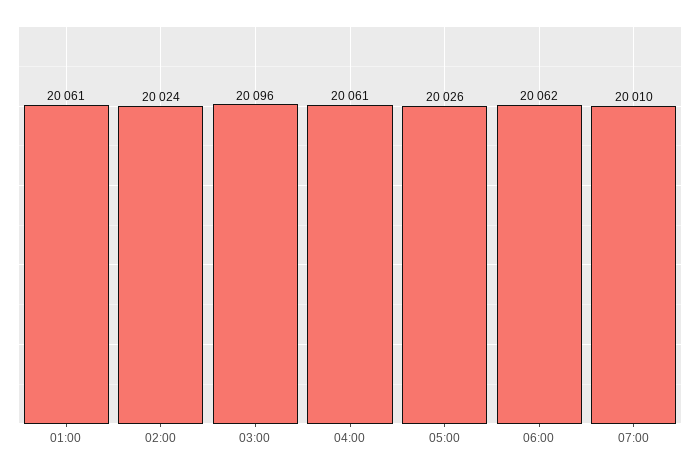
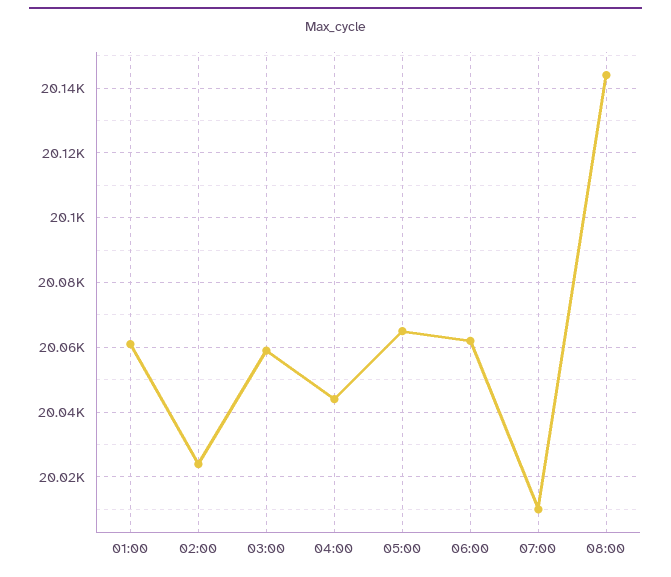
03:00: 20096 -> 20060
04:00: 20061 -> 20045
05:00: 20026 -> 20065
08:00: none -> 20145

